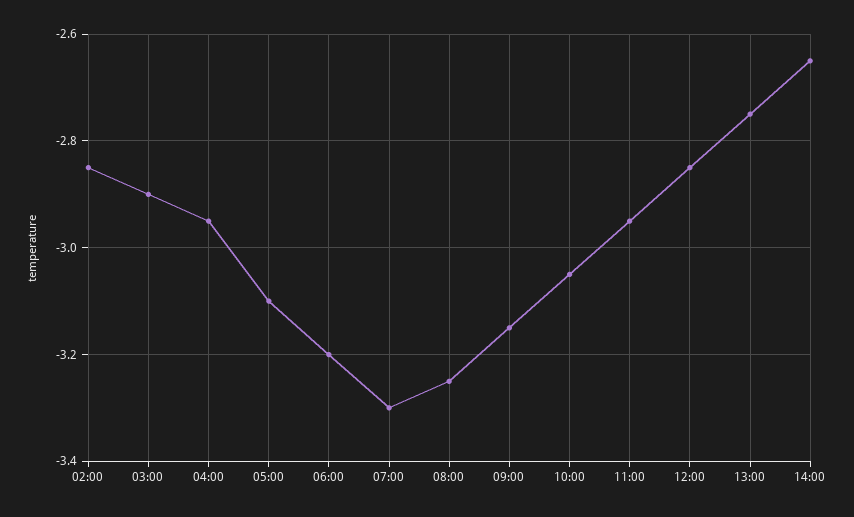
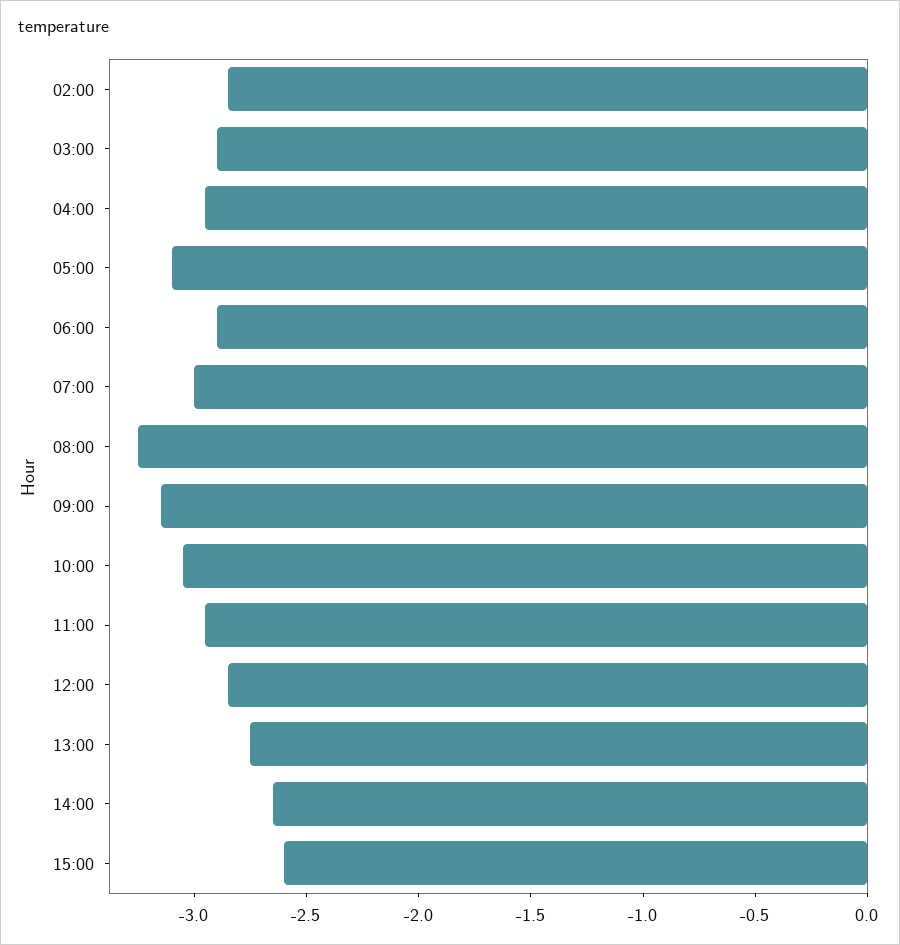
06:00: -3.2 -> -2.9
07:00: -3.3 -> -3
15:00: none -> -2.6

